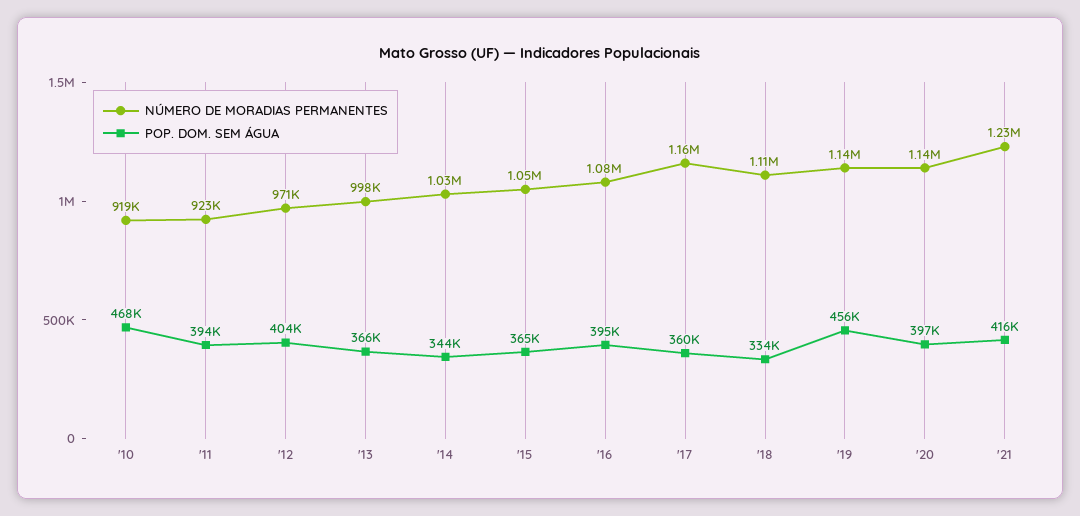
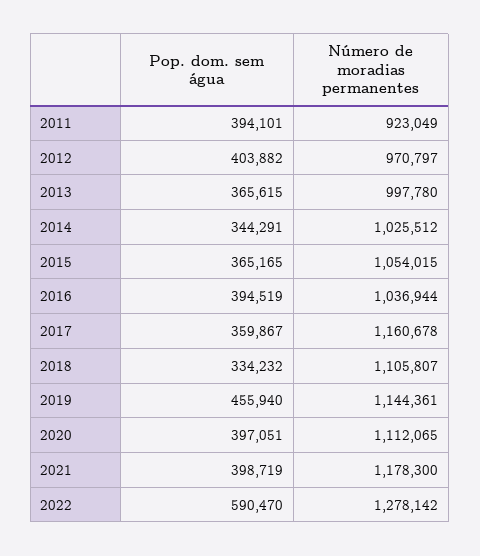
NÚMERO DE MORADIAS PERMANENTES, '10: 919000 -> none
POP. DOM. SEM ÁGUA, '10: 468000 -> none
NÚMERO DE MORADIAS PERMANENTES, '16: 1080000 -> 1036944
NÚMERO DE MORADIAS PERMANENTES, '20: 1140000 -> 1112065
NÚMERO DE MORADIAS PERMANENTES, '21: 1230000 -> 1178300
POP. DOM. SEM ÁGUA, '21: 416000 -> 398719
POP. DOM. SEM ÁGUA, 2022: none -> 590470
NÚMERO DE MORADIAS PERMANENTES, 2022: none -> 1278142

